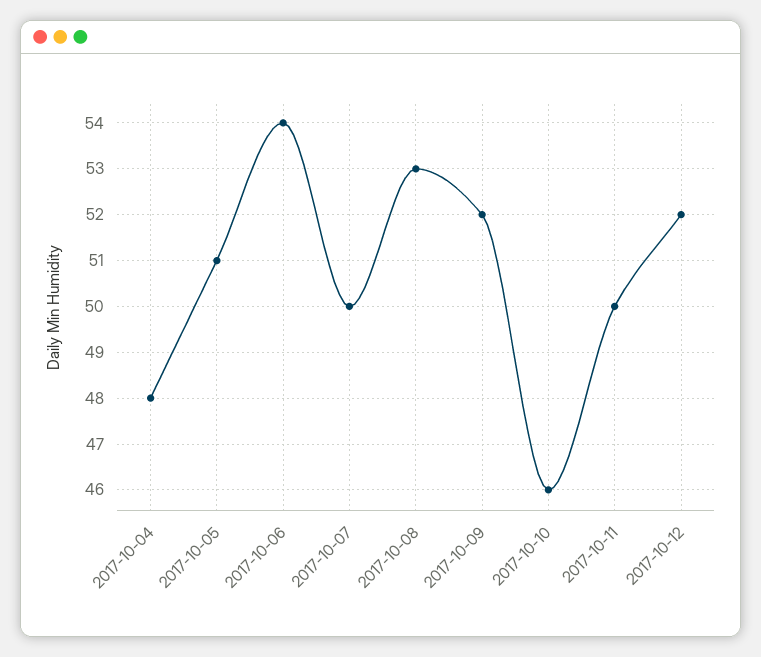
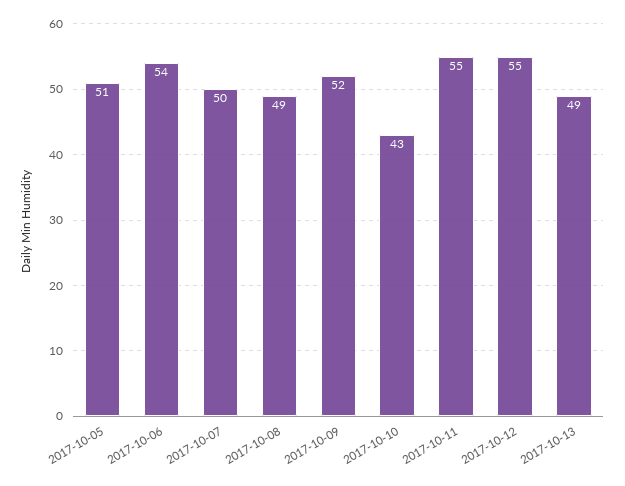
2017-10-04: 48 -> none
2017-10-08: 53 -> 49
2017-10-10: 46 -> 43
2017-10-11: 50 -> 55
2017-10-12: 52 -> 55
2017-10-13: none -> 49

